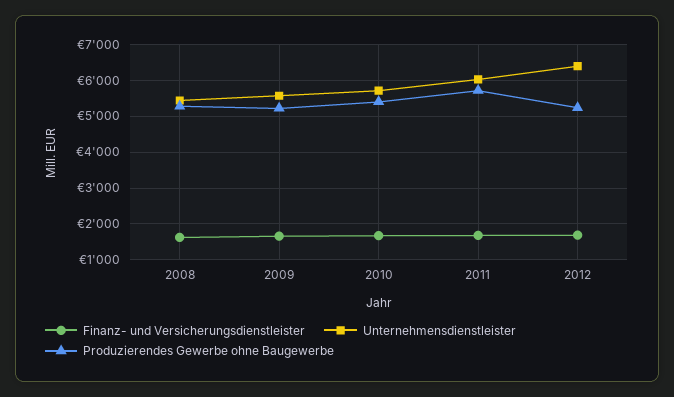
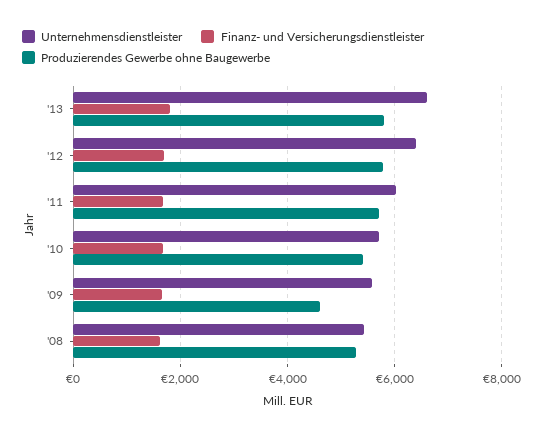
Produzierendes Gewerbe ohne Baugewerbe, 2009: 5200 -> 4600
Produzierendes Gewerbe ohne Baugewerbe, 2012: 5200 -> 5800
Unternehmensdienstleister, '13: none -> 6600
Finanz- und Versicherungsdienstleister, '13: none -> 1800
Produzierendes Gewerbe ohne Baugewerbe, '13: none -> 5800

